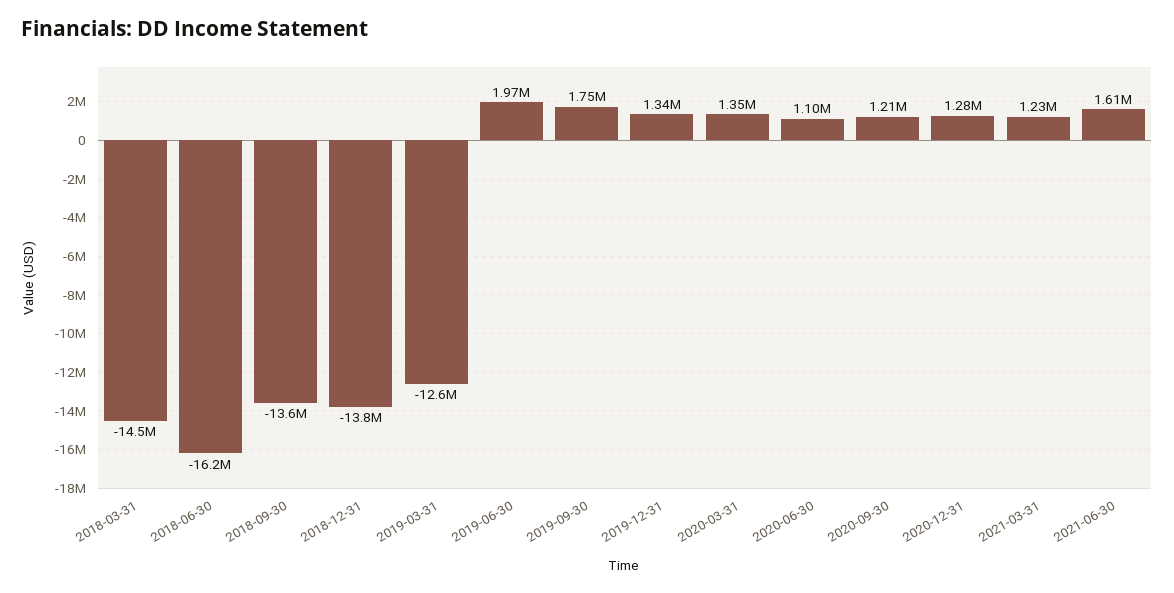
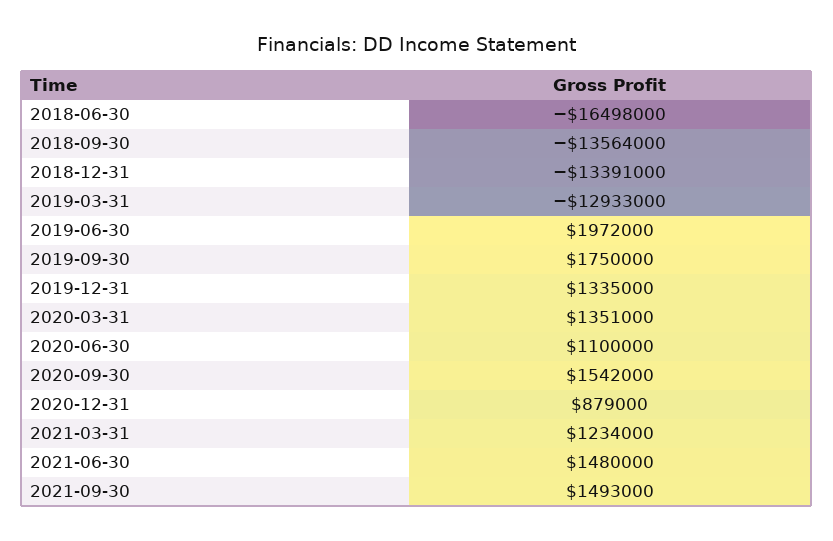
2018-03-31: -14500000 -> none
2018-06-30: -16200000 -> -16498000
2018-12-31: -13800000 -> -13391000
2019-03-31: -12600000 -> -12933000
2020-09-30: 1210000 -> 1542000
2020-12-31: 1280000 -> 879000
2021-06-30: 1610000 -> 1480000
2021-09-30: none -> 1493000

